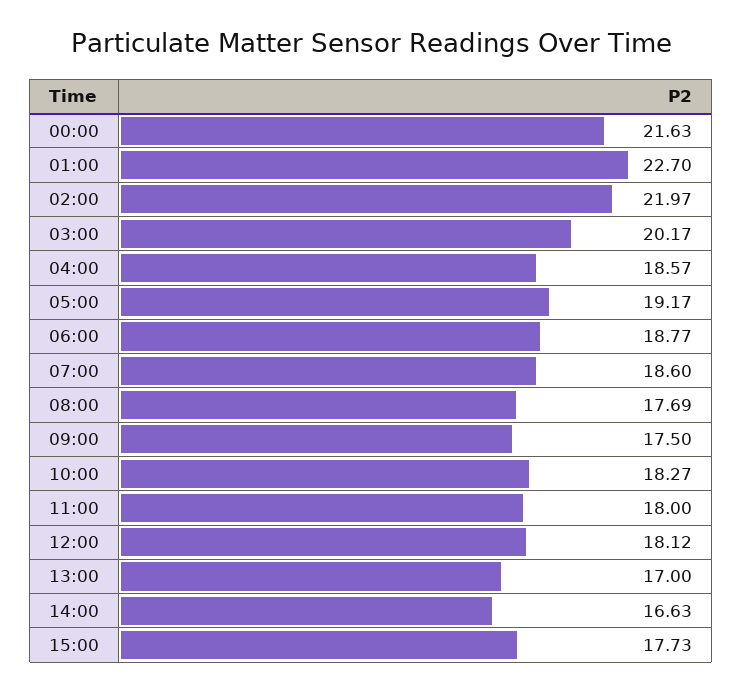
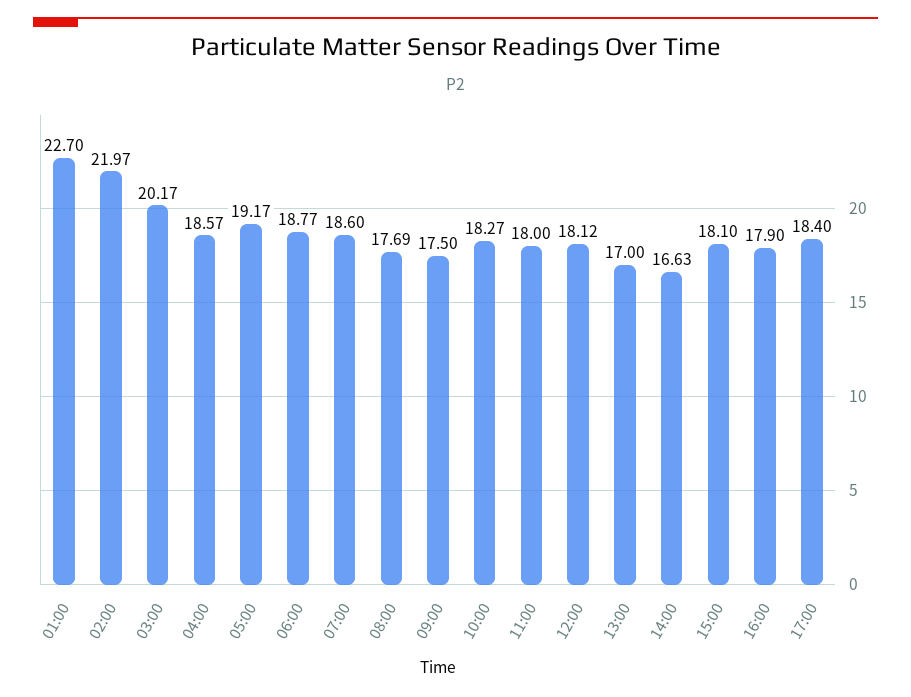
00:00: 21.63 -> none
15:00: 17.73 -> 18.1
16:00: none -> 17.9
17:00: none -> 18.4

